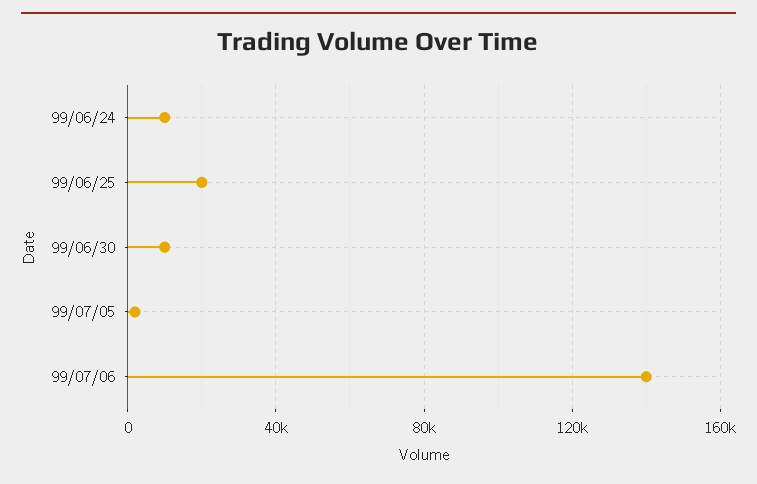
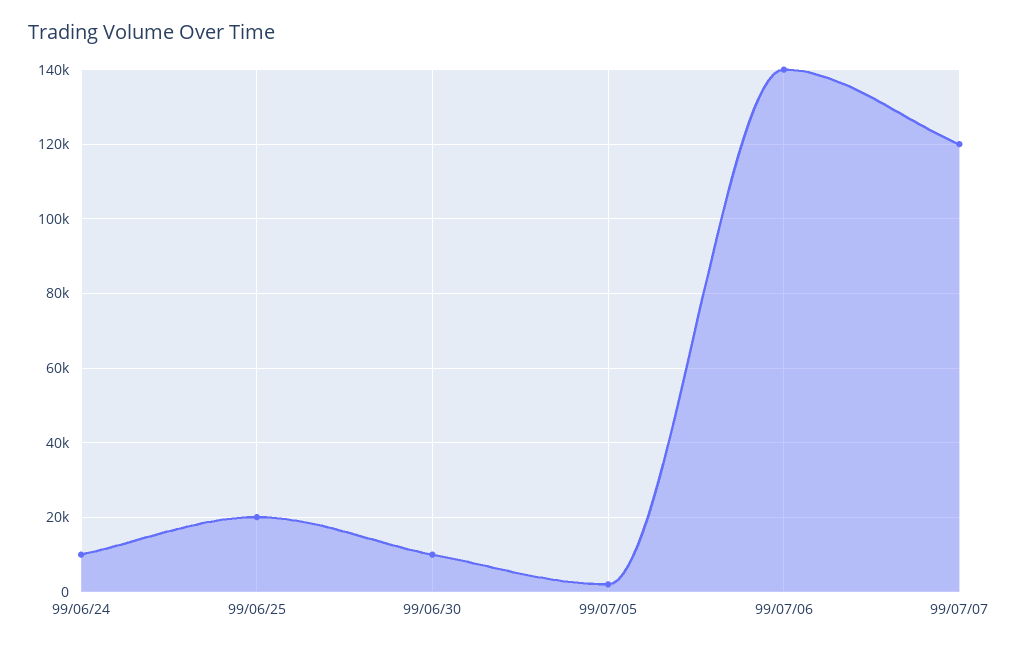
99/07/07: none -> 120000

